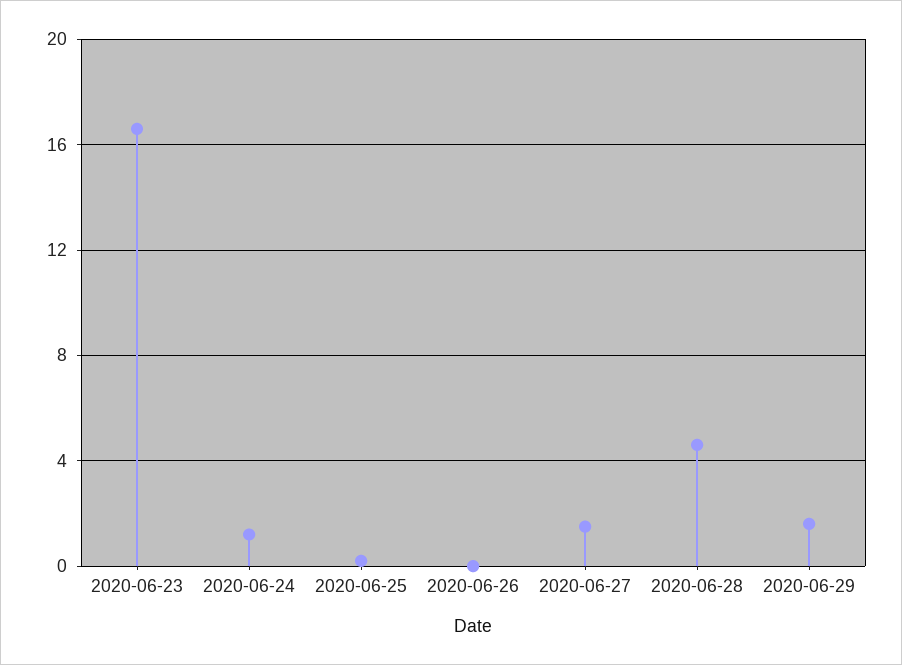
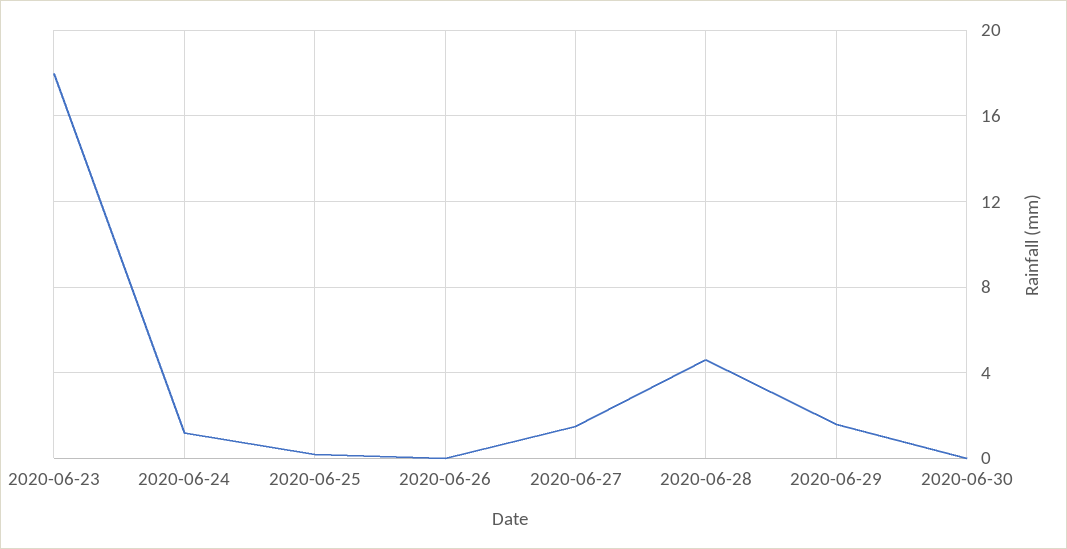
2020-06-23: 16.5 -> 18
2020-06-30: none -> 0

